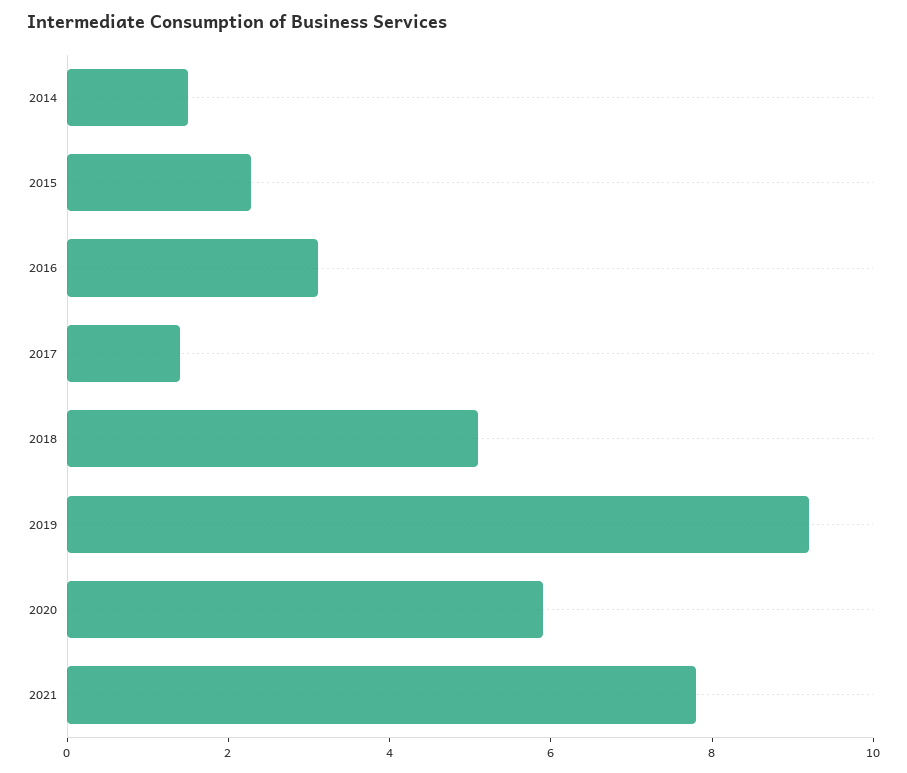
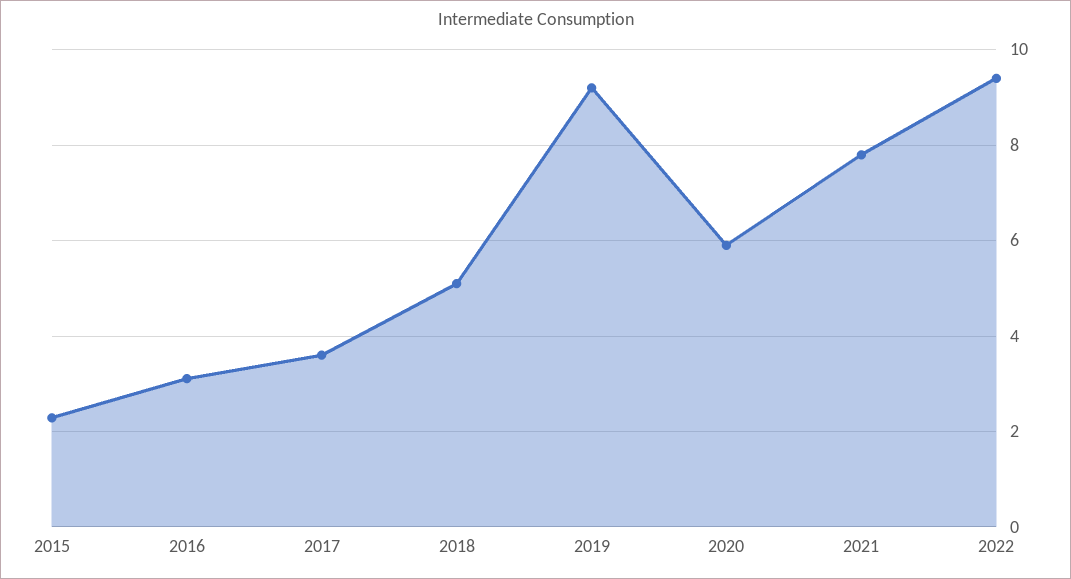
2014: 1.5 -> none
2017: 1.5 -> 3.6
2022: none -> 9.4

